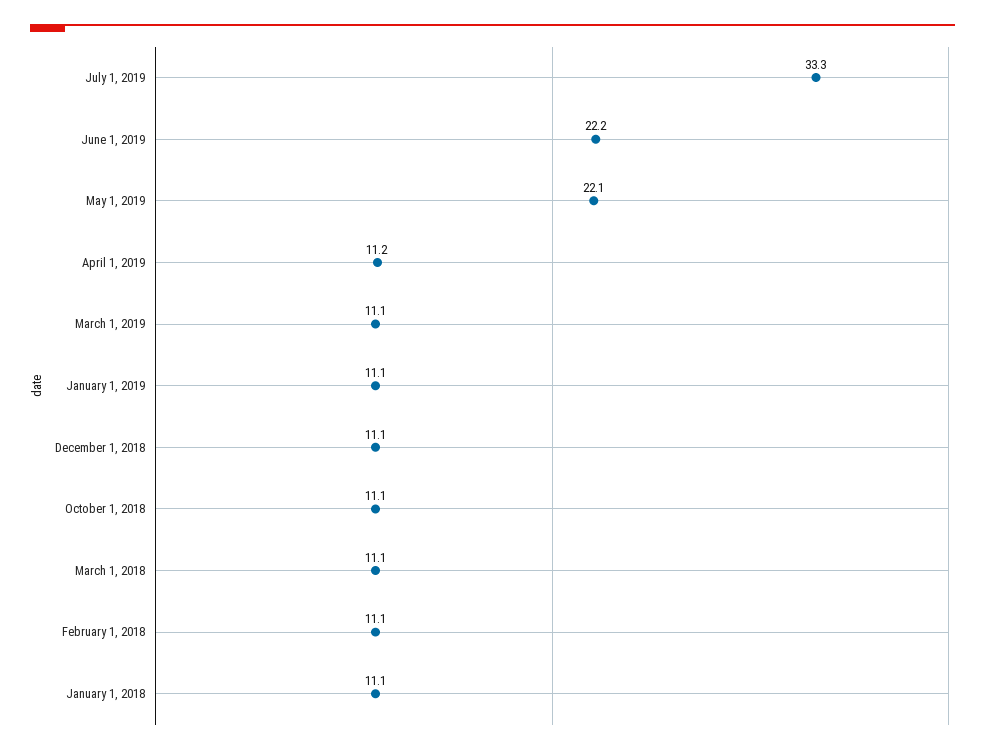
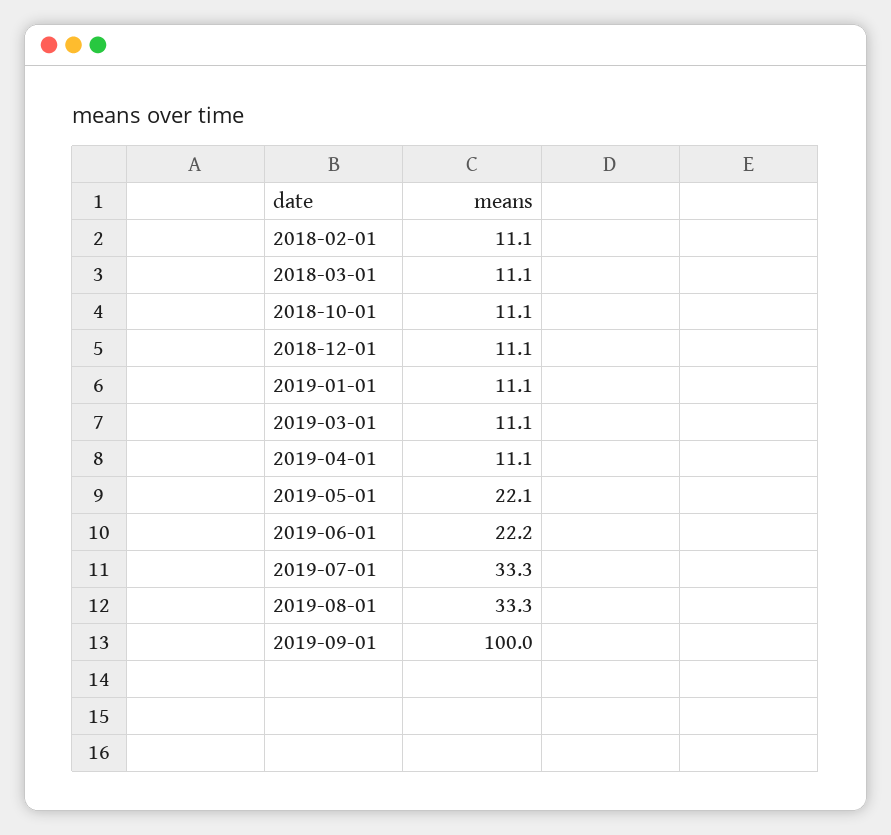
April 1, 2019: 11.2 -> 11.1
January 1, 2018: 11.1 -> none
2019-08-01: none -> 33.3
2019-09-01: none -> 100

